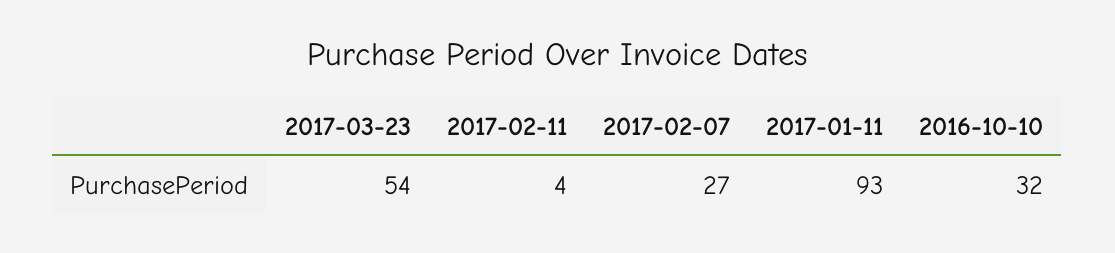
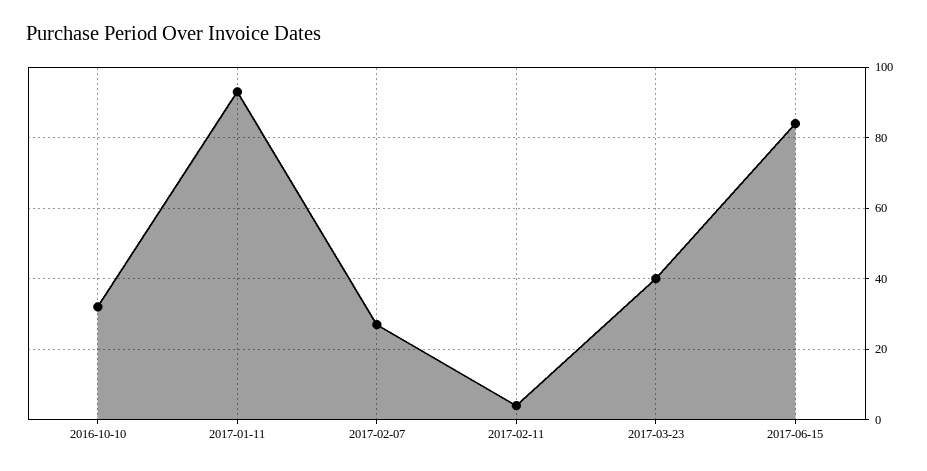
2017-03-23: 54 -> 40
2017-06-15: none -> 85

